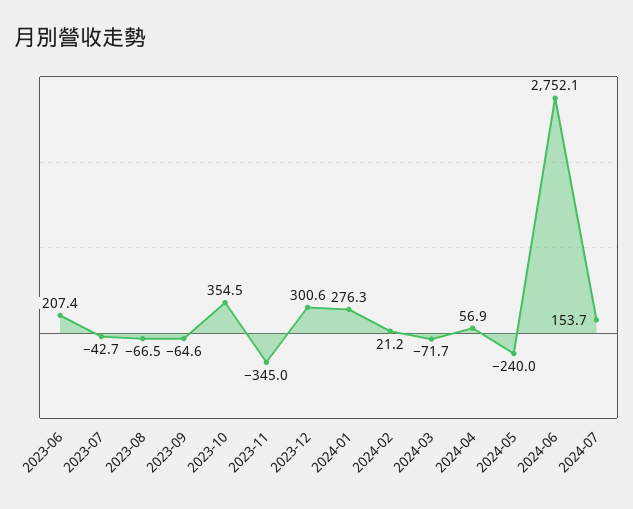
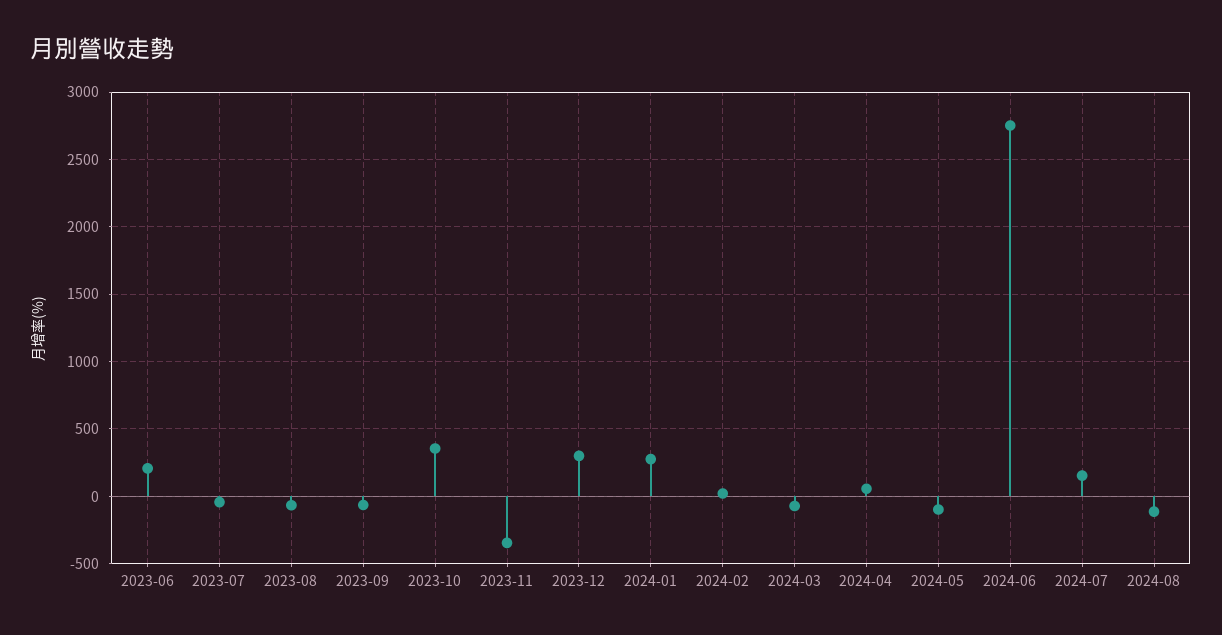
2024-05: -240 -> -100
2024-08: none -> -100

